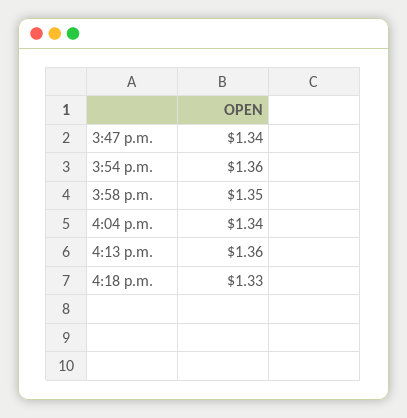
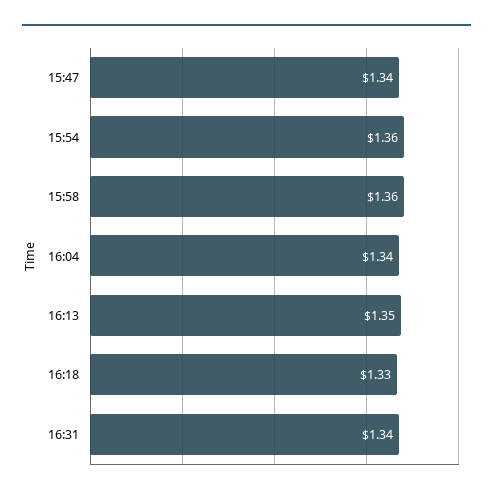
3:58 p.m.: 1.35 -> 1.36
4:13 p.m.: 1.36 -> 1.35
16:31: none -> 1.34

